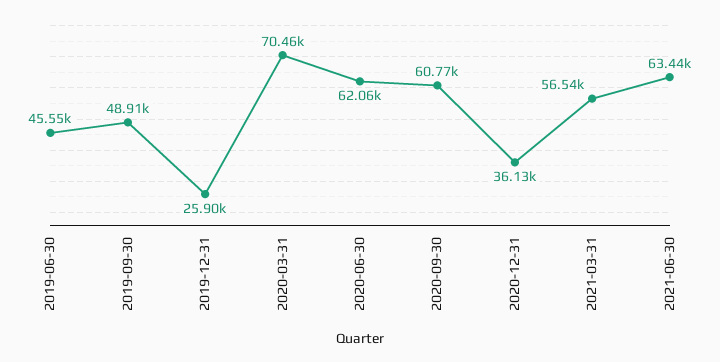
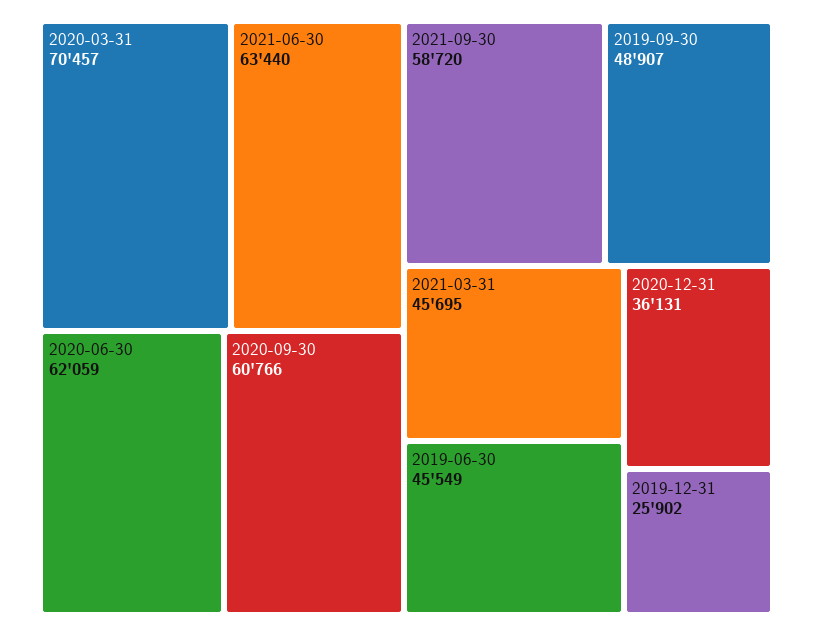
2021-03-31: 56540 -> 45695
2021-09-30: none -> 58720

